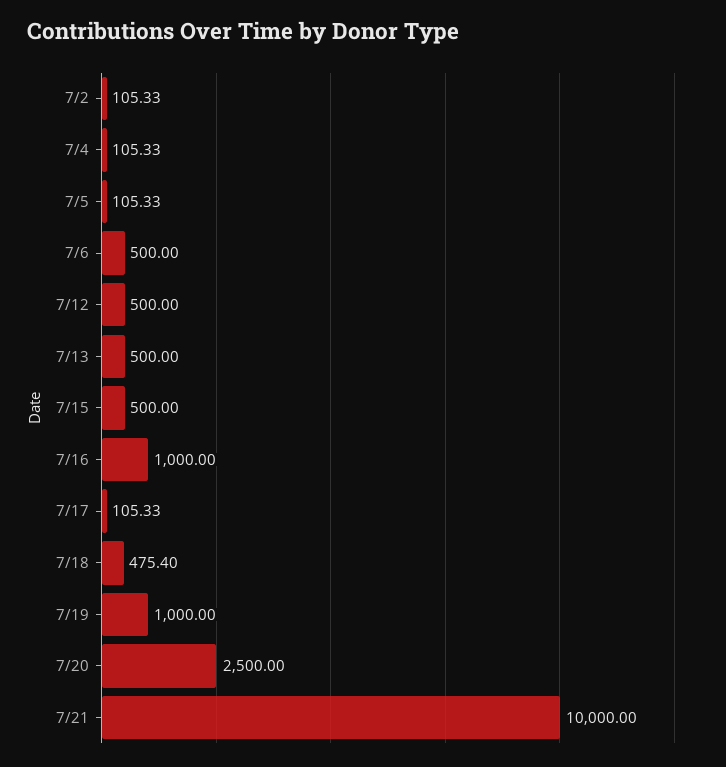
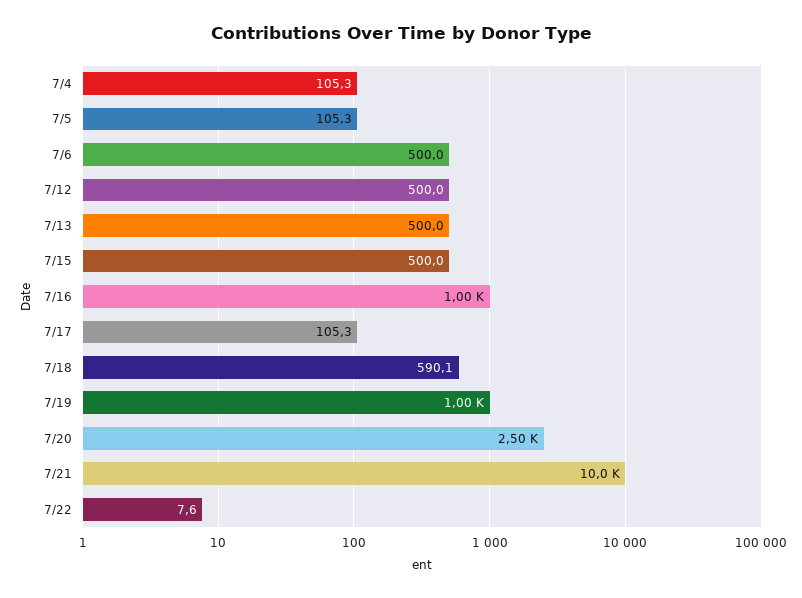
7/2: 105.33 -> none
7/18: 475.4 -> 590.1
7/22: none -> 7.6

